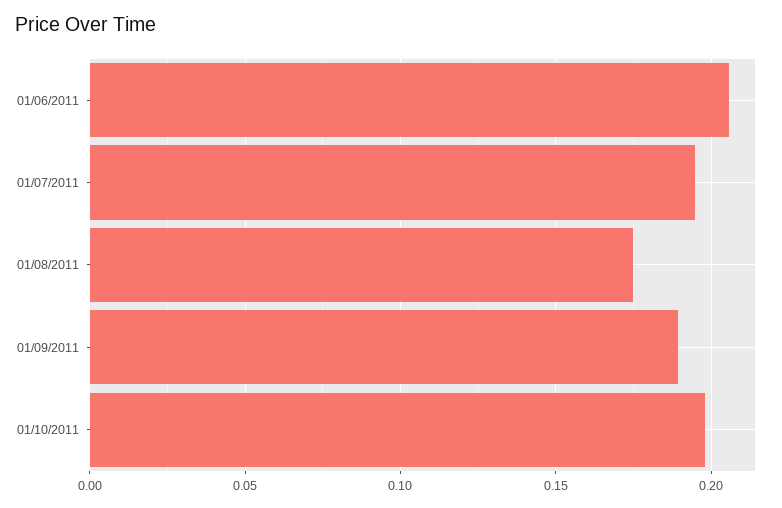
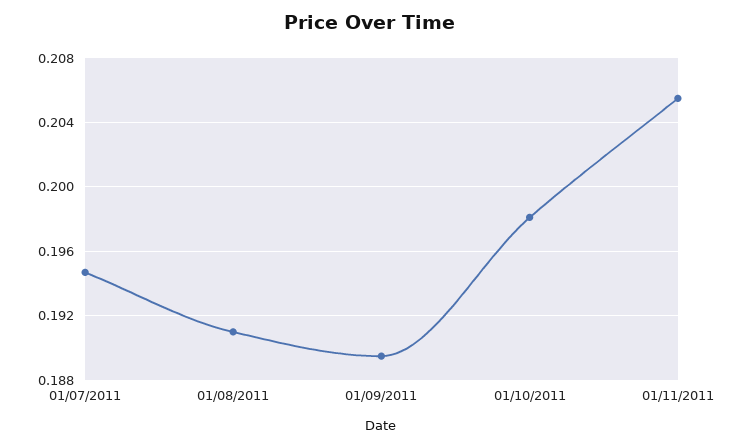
01/06/2011: 0.205 -> none
01/08/2011: 0.175 -> 0.191
01/11/2011: none -> 0.2055

